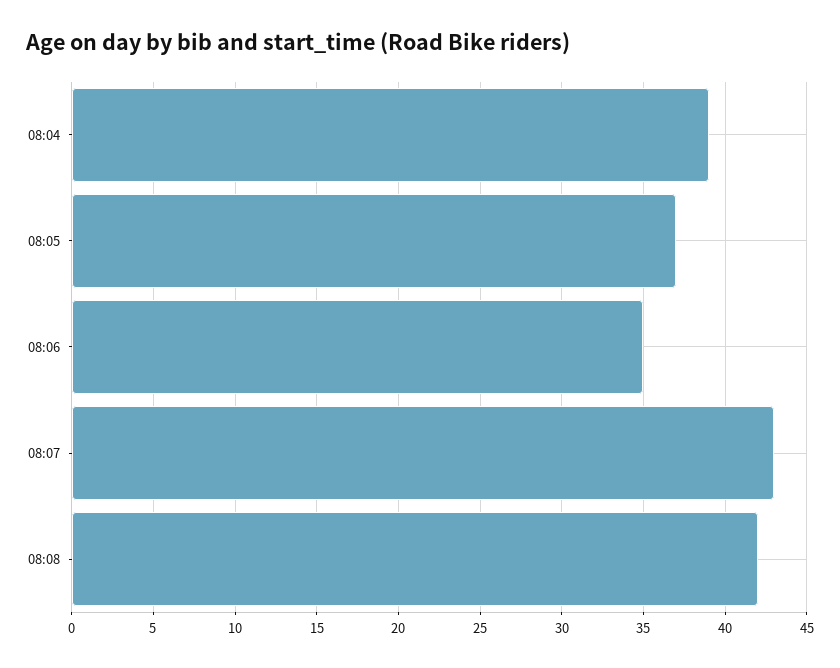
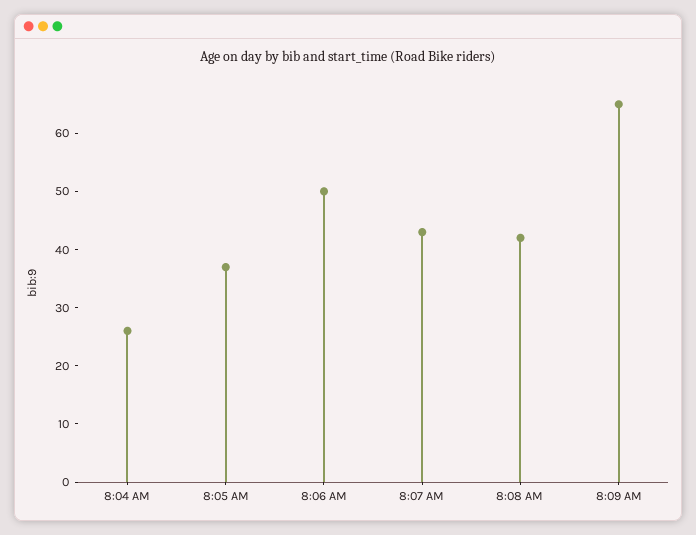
08:04: 39 -> 25
08:06: 35 -> 50
8:09 AM: none -> 65

